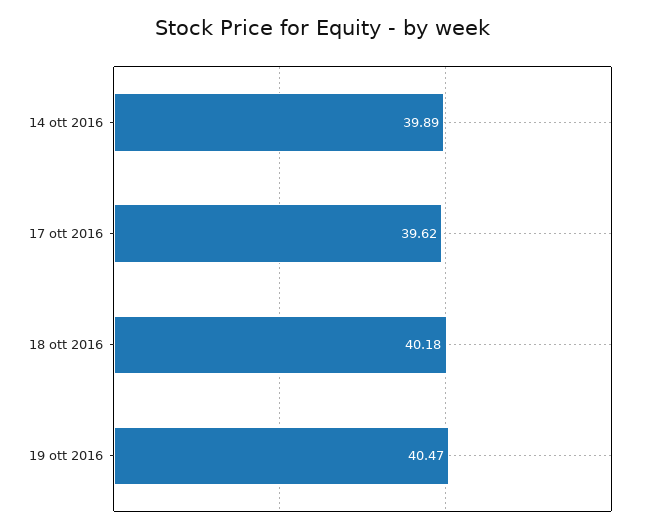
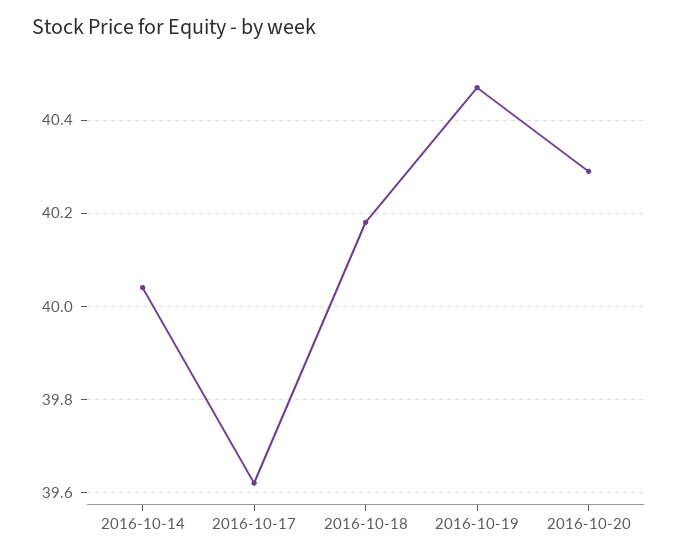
14 ott 2016: 39.89 -> 40.05
2016-10-20: none -> 40.3

